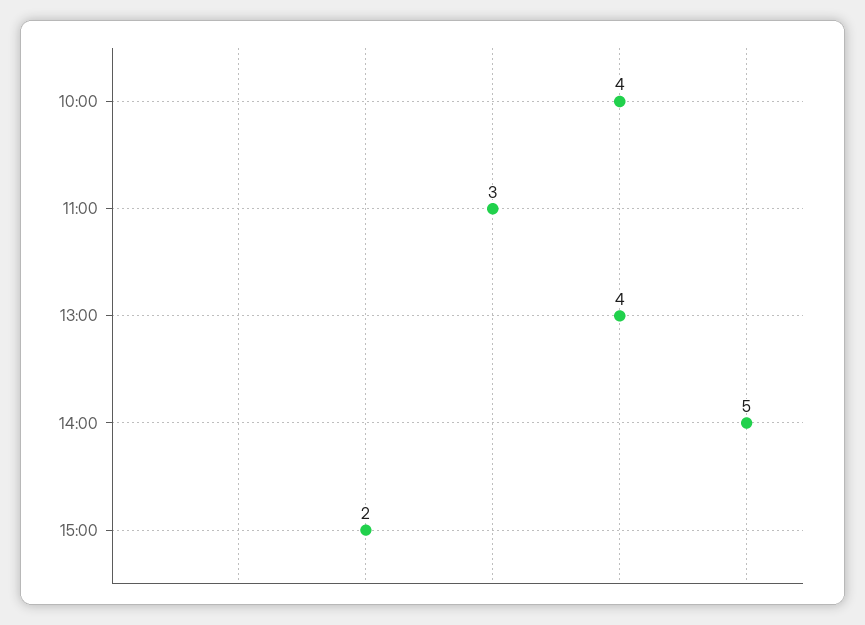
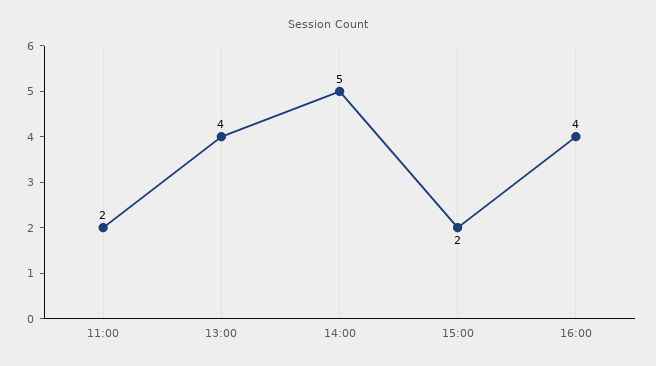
10:00: 4 -> none
11:00: 3 -> 2
16:00: none -> 4

